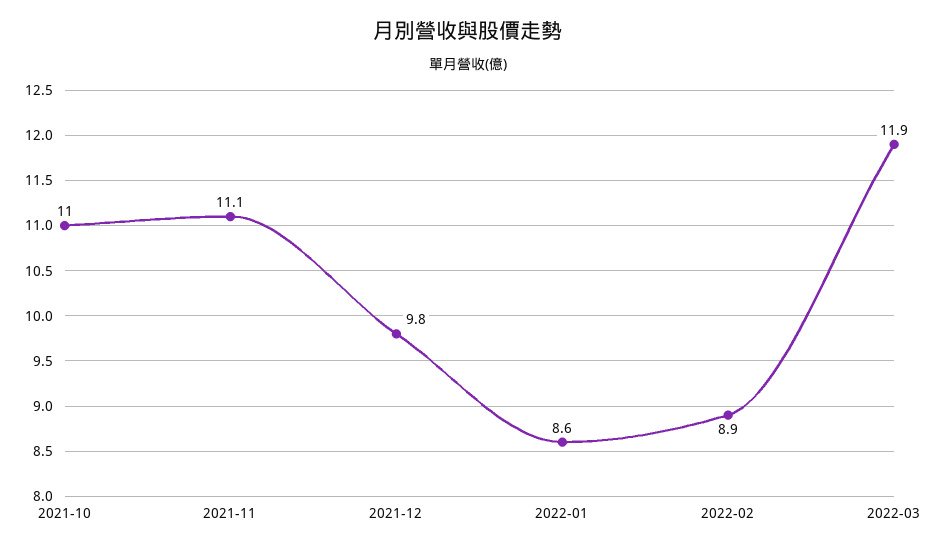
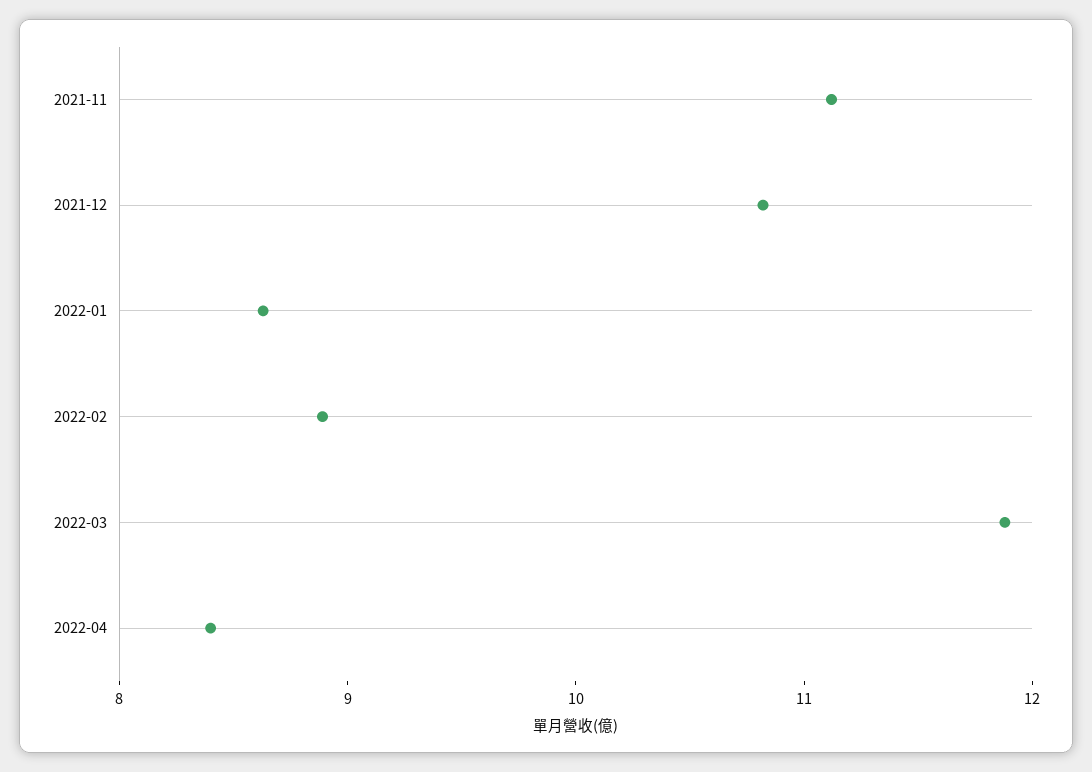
2021-10: 11 -> none
2021-12: 9.8 -> 10.8
2022-04: none -> 8.4

